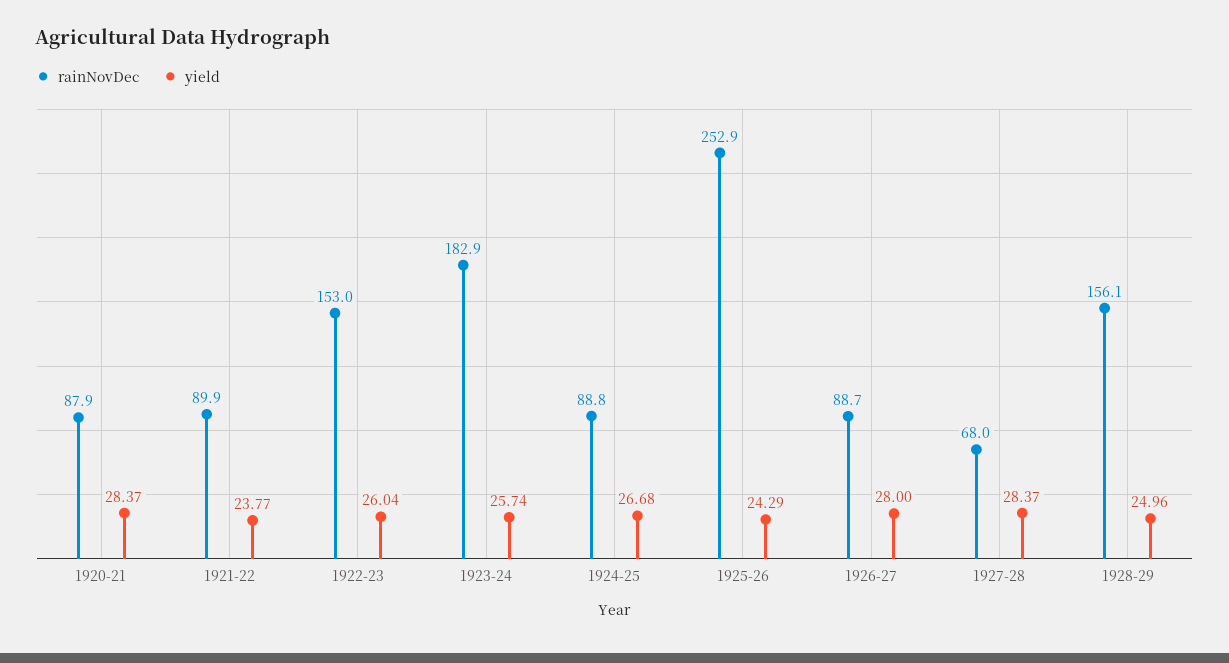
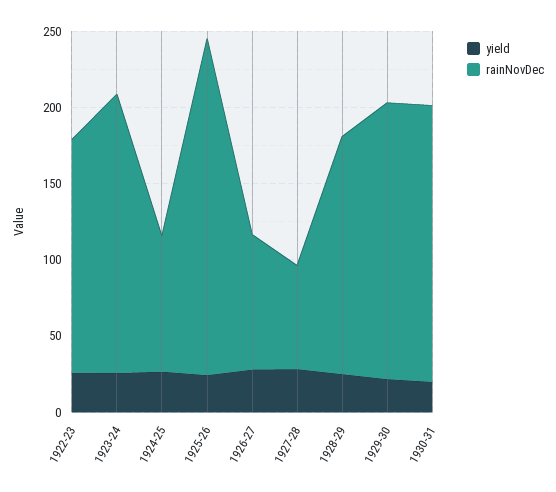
rainNovDec, 1920-21: 87.9 -> none
yield, 1920-21: 28.37 -> none
rainNovDec, 1921-22: 89.9 -> none
yield, 1921-22: 23.77 -> none
rainNovDec, 1925-26: 252.9 -> 220
yield, 1929-30: none -> 20
rainNovDec, 1929-30: none -> 180
yield, 1930-31: none -> 20
rainNovDec, 1930-31: none -> 180

